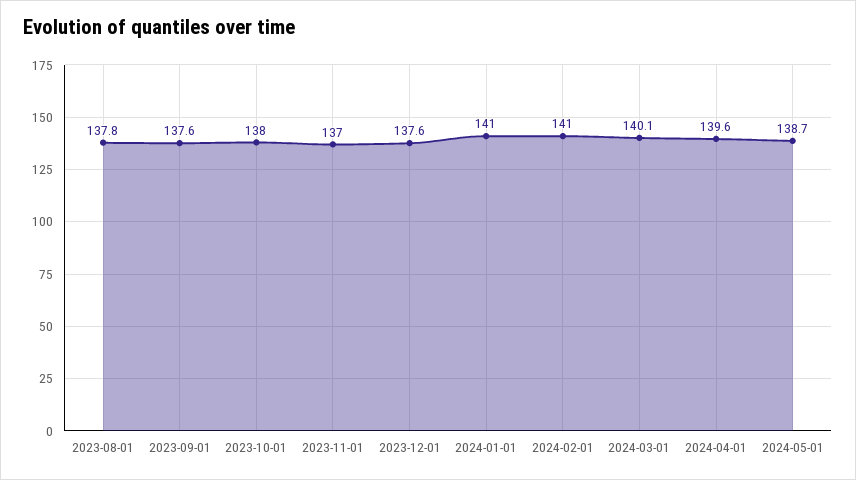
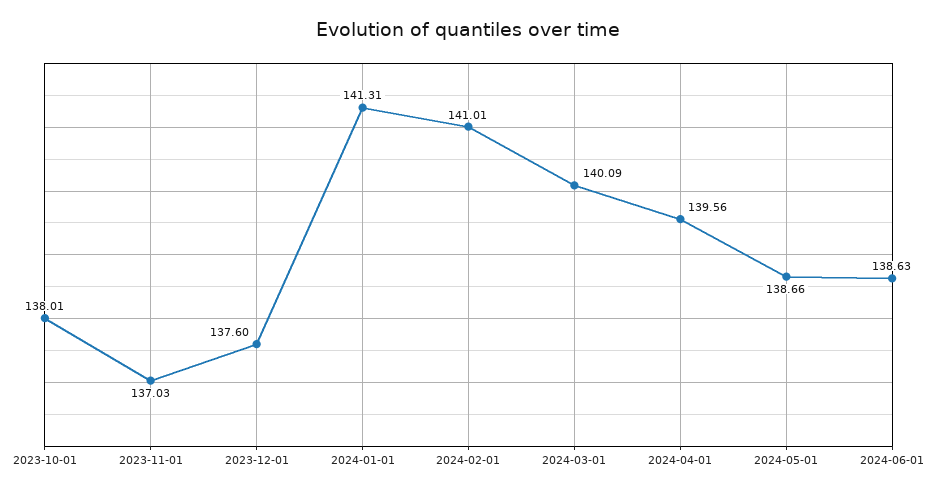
2023-08-01: 137.8 -> none
2023-09-01: 137.6 -> none
2024-01-01: 141 -> 141.31
2024-06-01: none -> 138.63

